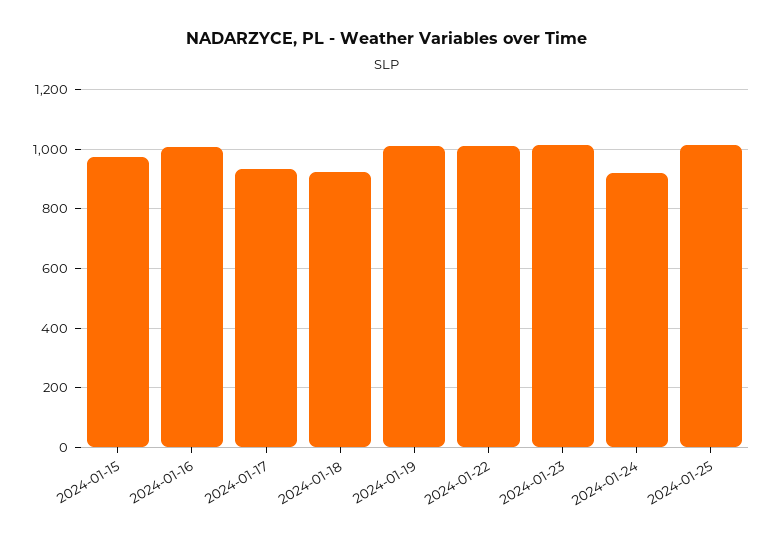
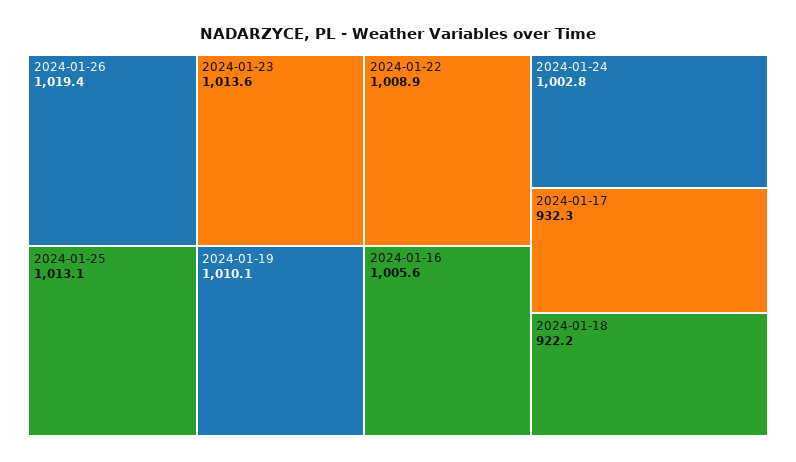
2024-01-15: 975 -> none
2024-01-24: 925 -> 1002.8
2024-01-26: none -> 1019.4

